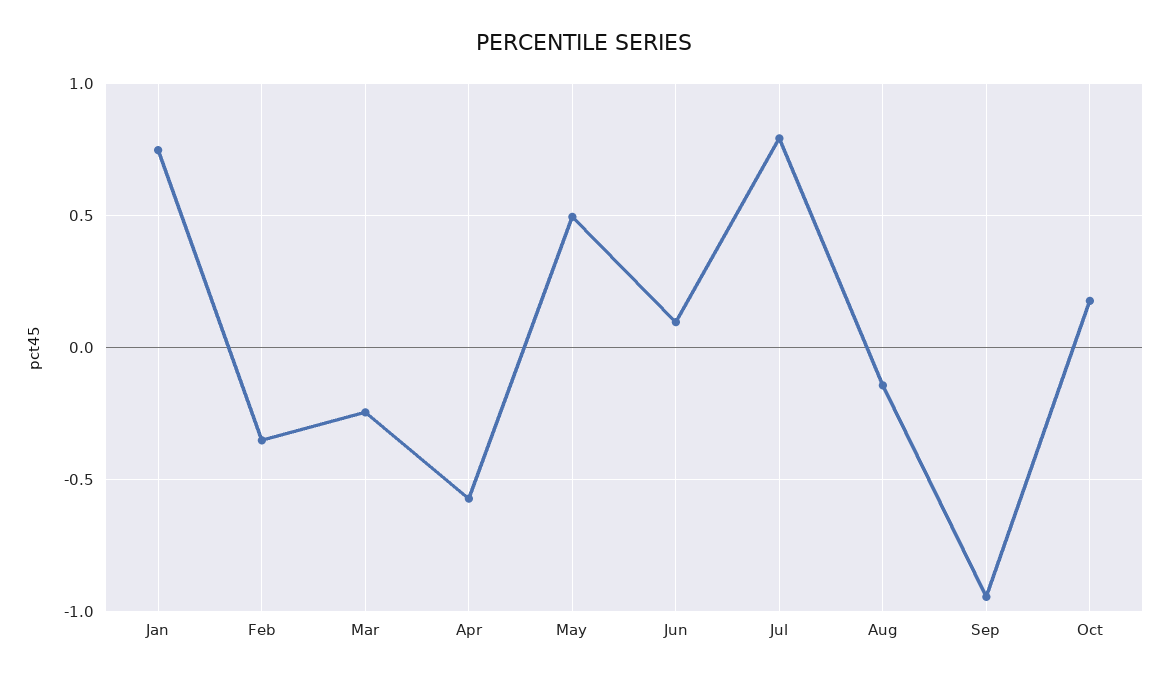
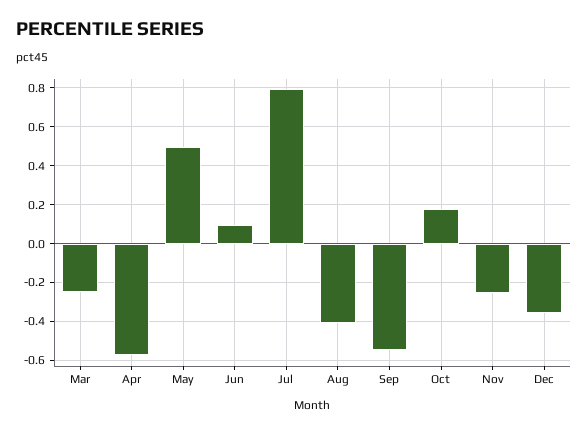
Jan: 0.75 -> none
Feb: -0.35 -> none
Aug: -0.15 -> -0.4
Sep: -0.95 -> -0.55
Nov: none -> -0.25
Dec: none -> -0.35

